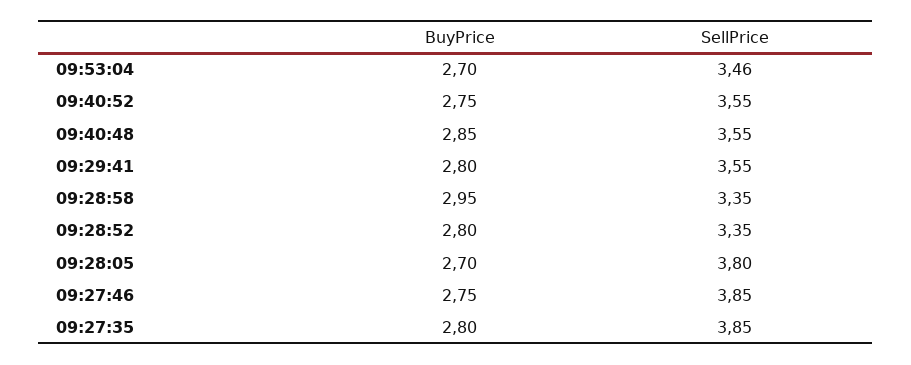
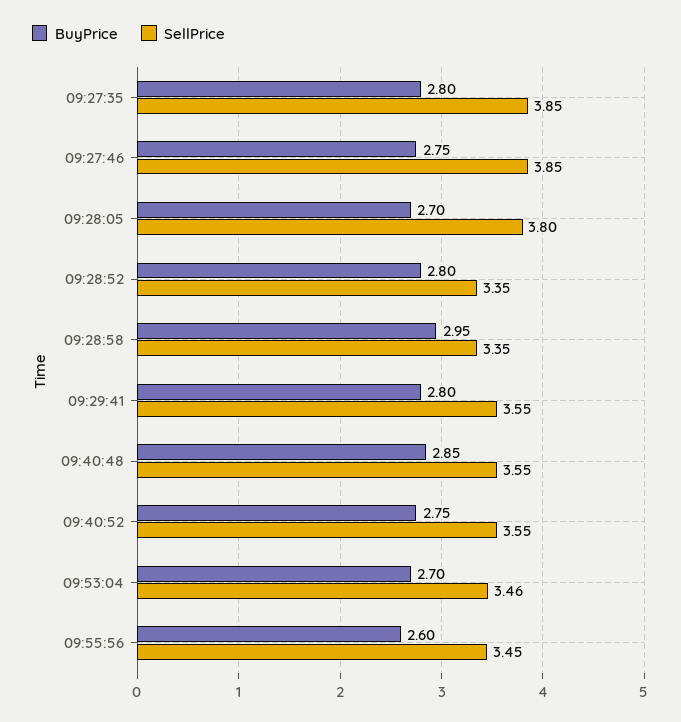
BuyPrice, 09:55:56: none -> 2.6
SellPrice, 09:55:56: none -> 3.45

